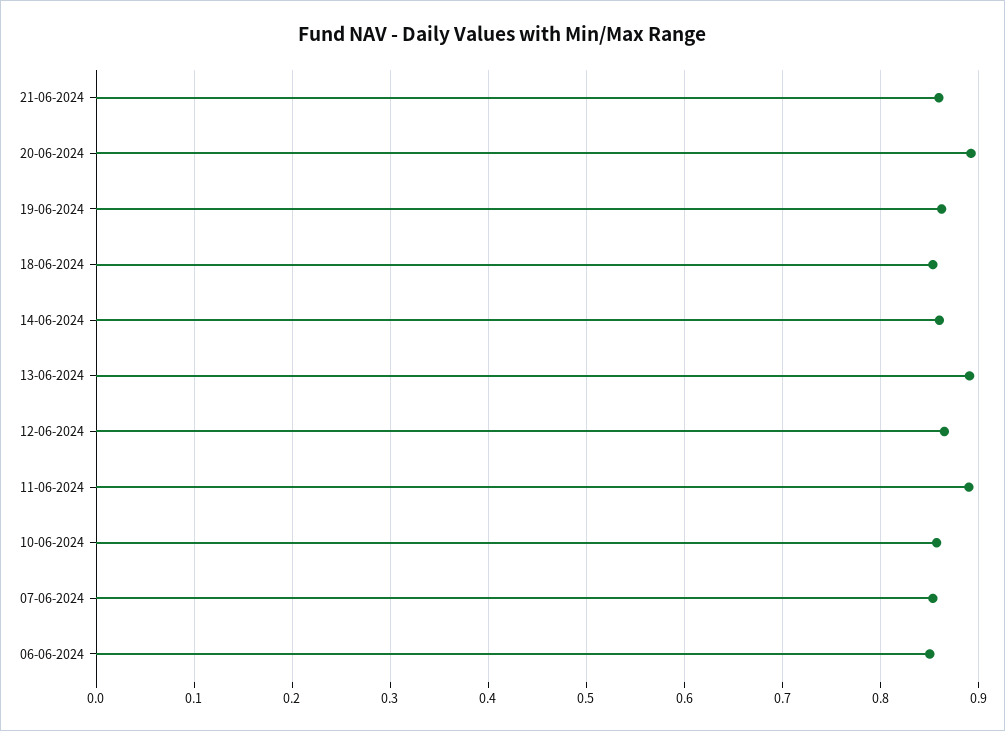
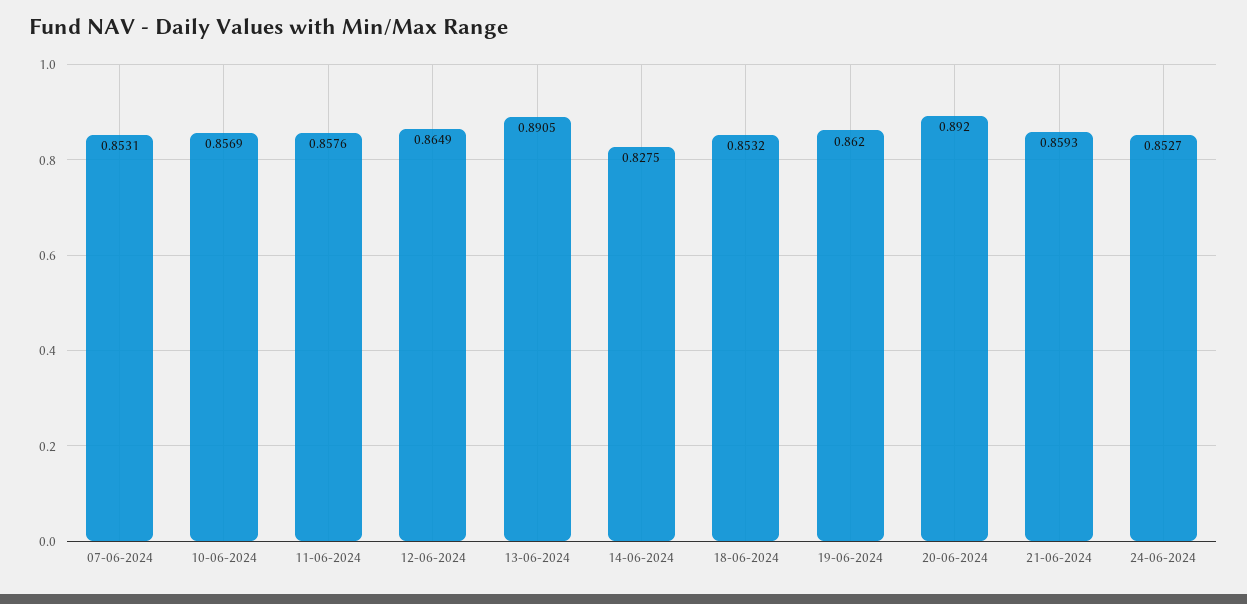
14-06-2024: 0.86 -> 0.8275
11-06-2024: 0.89 -> 0.8576
06-06-2024: 0.85 -> none
24-06-2024: none -> 0.8527

